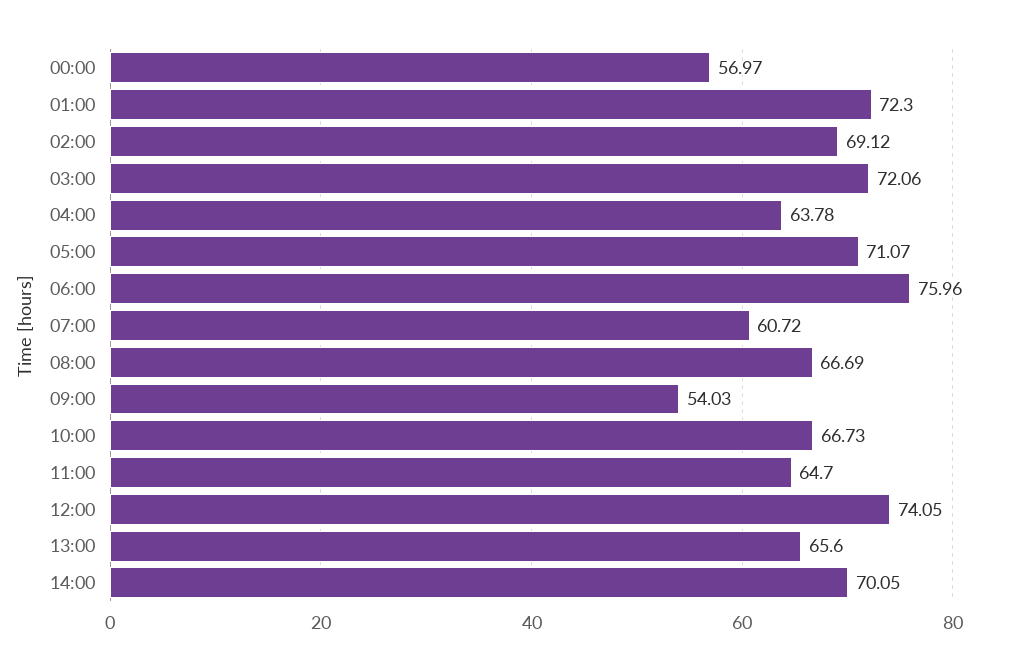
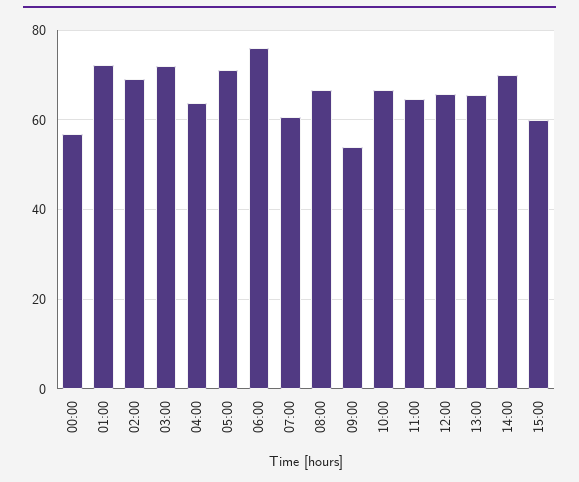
12:00: 74.05 -> 66
15:00: none -> 60

